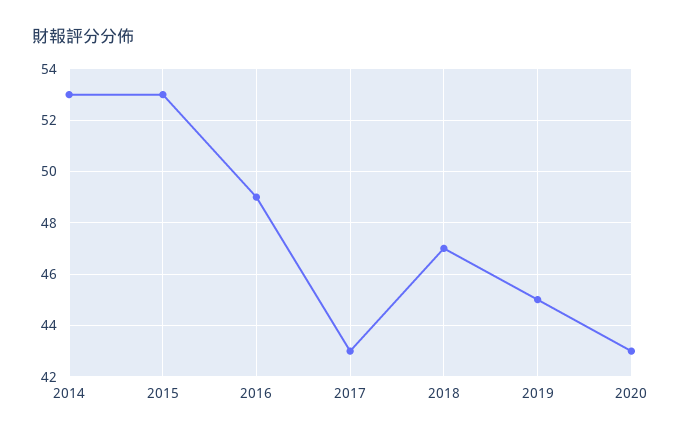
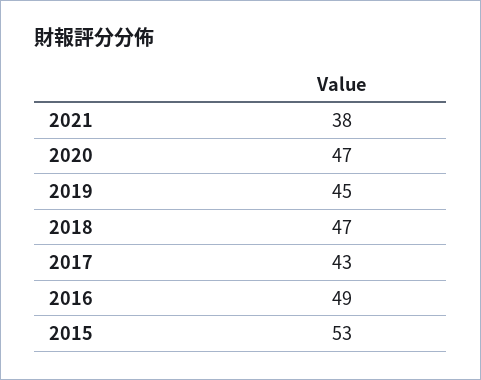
2014: 53 -> none
2020: 43 -> 47
2021: none -> 38

